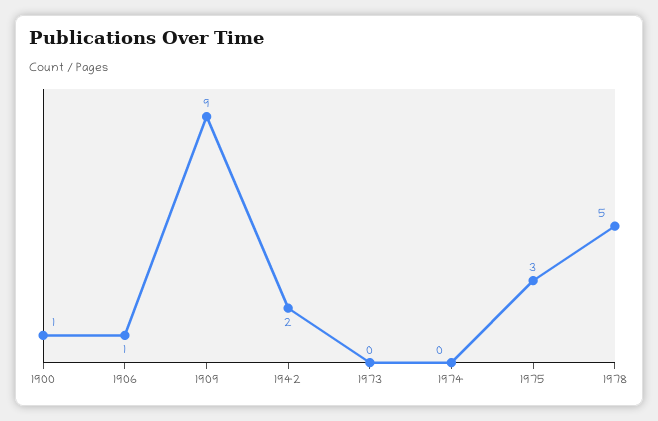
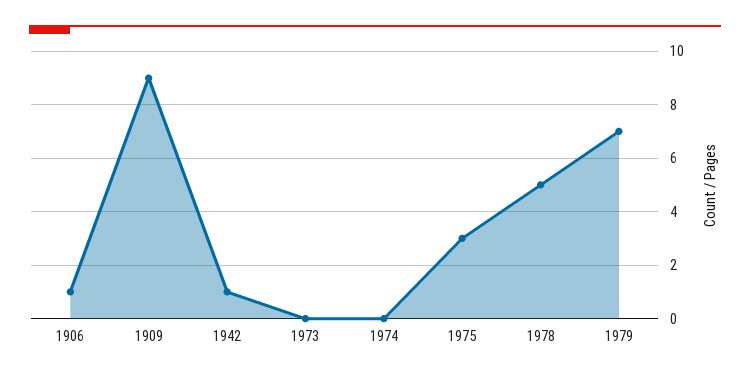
1900: 1 -> none
1942: 2 -> 1
1979: none -> 7

